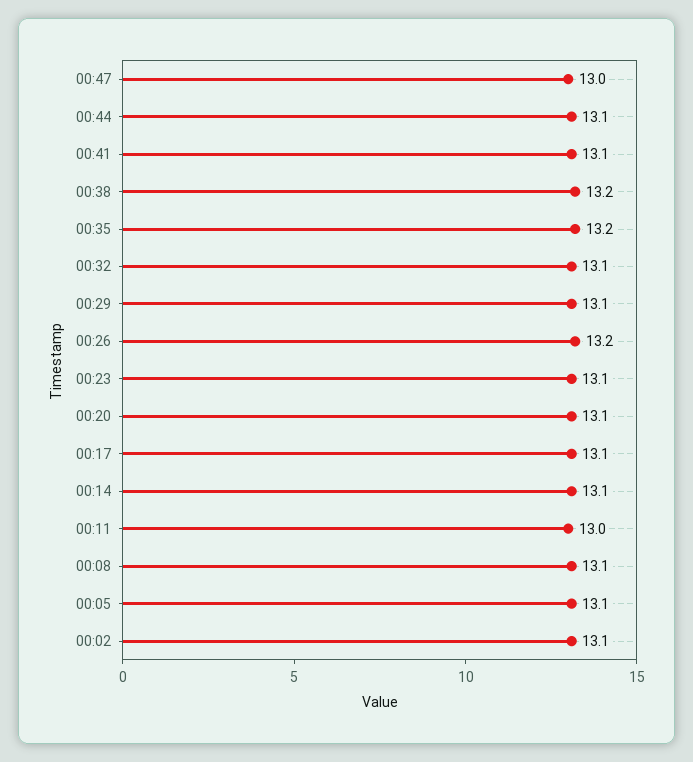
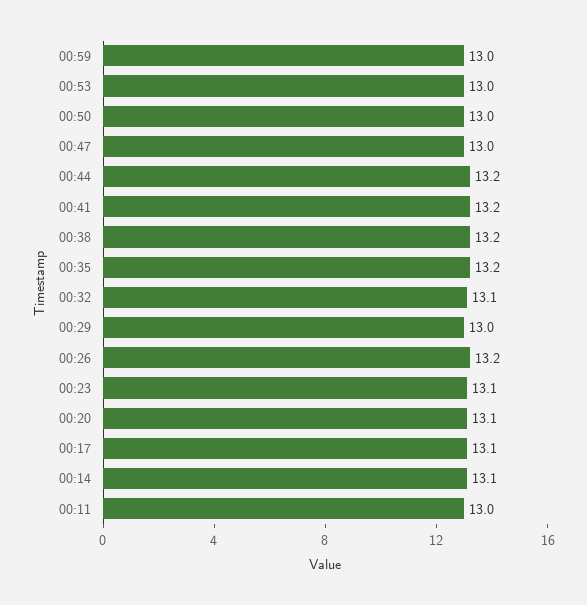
00:44: 13.1 -> 13.2
00:41: 13.1 -> 13.2
00:29: 13.1 -> 13
00:08: 13.1 -> none
00:05: 13.1 -> none
00:02: 13.1 -> none
00:59: none -> 13
00:53: none -> 13
00:50: none -> 13

